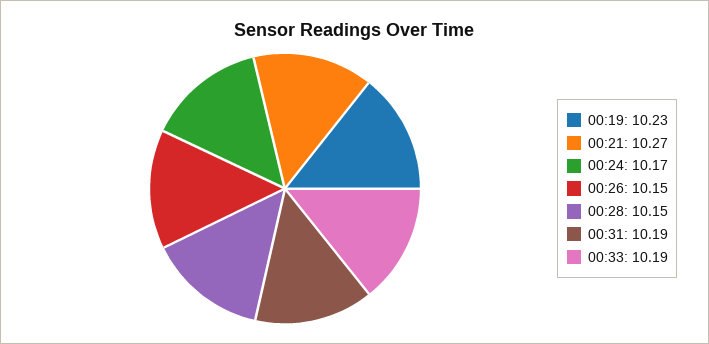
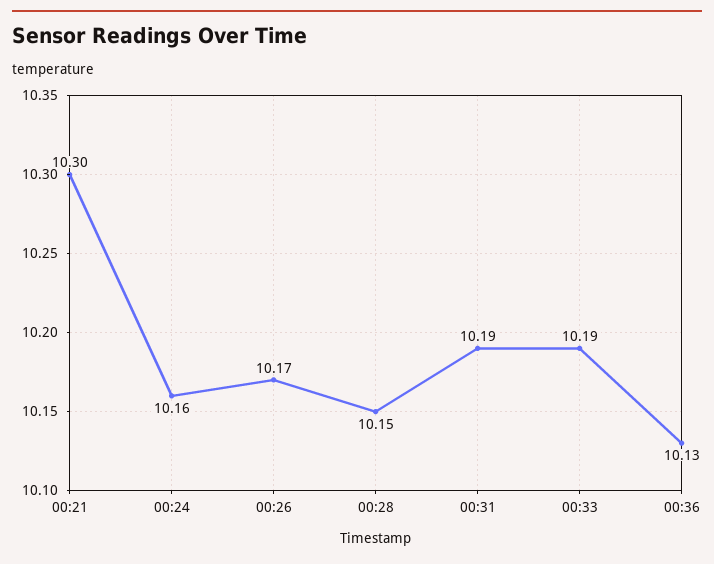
00:19: 10.23 -> none
00:21: 10.27 -> 10.3
00:24: 10.17 -> 10.16
00:26: 10.15 -> 10.17
00:36: none -> 10.13

